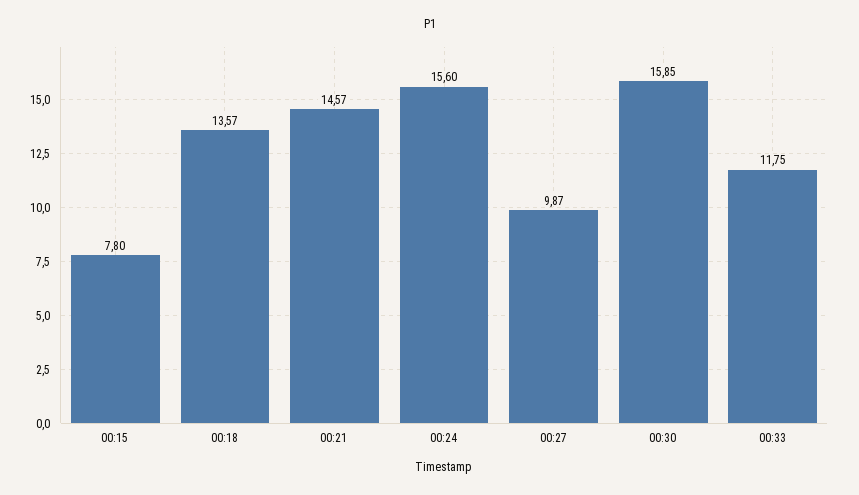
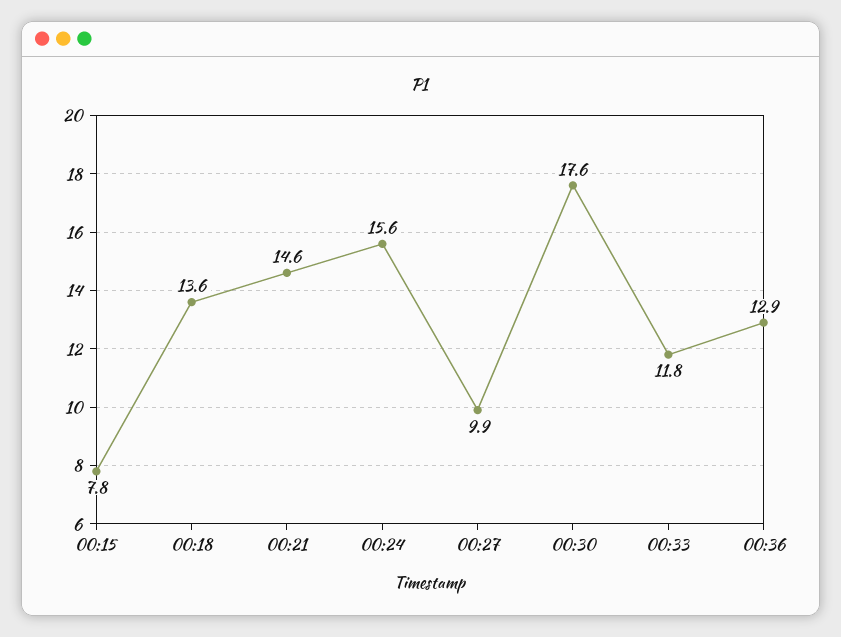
00:30: 15.85 -> 17.6
00:36: none -> 12.9

